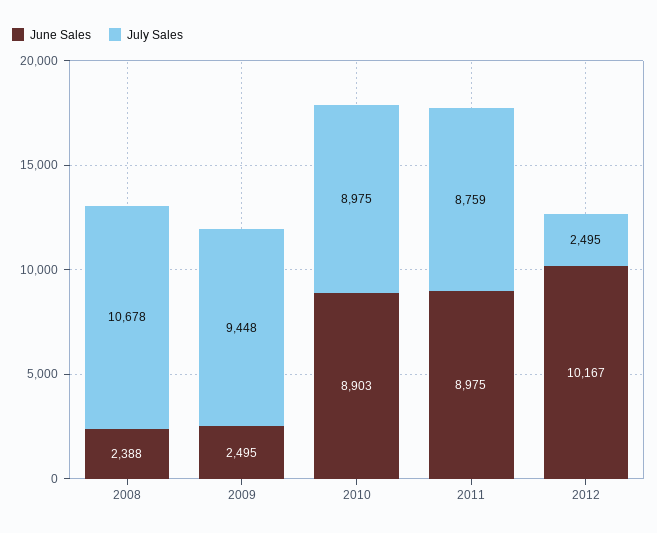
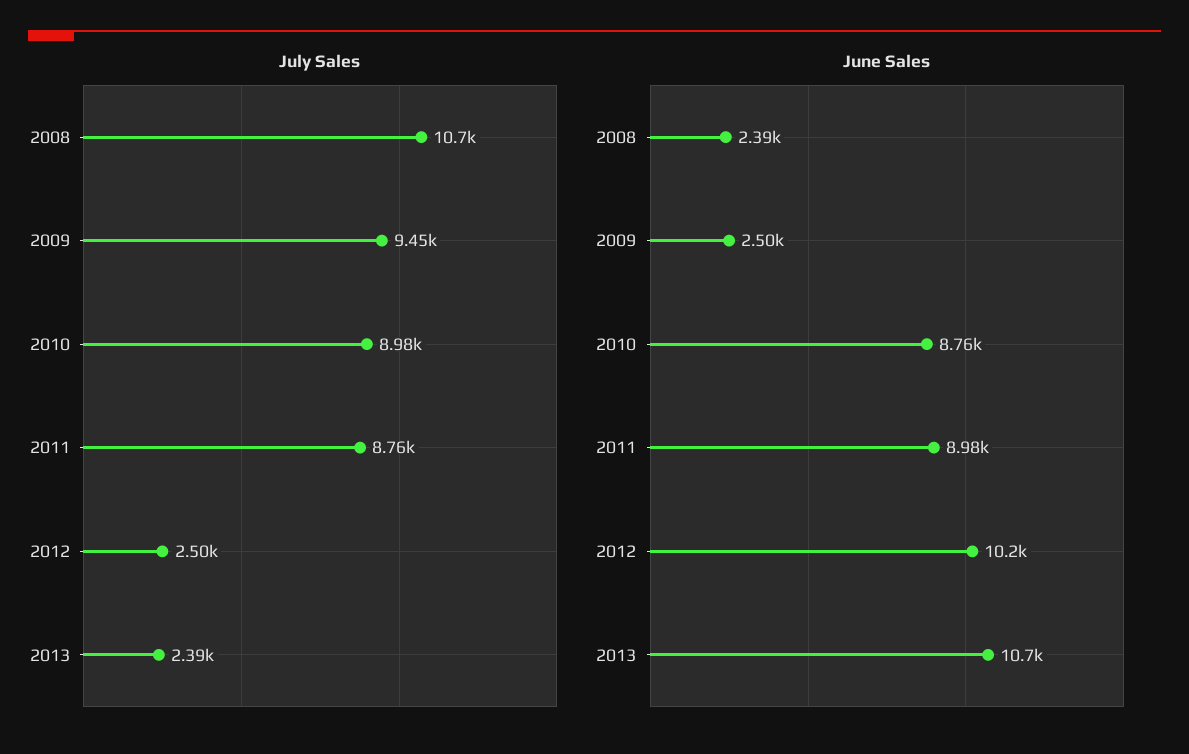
June Sales, 2010: 8903 -> 8760
July Sales, 2013: none -> 2390
June Sales, 2013: none -> 10700

